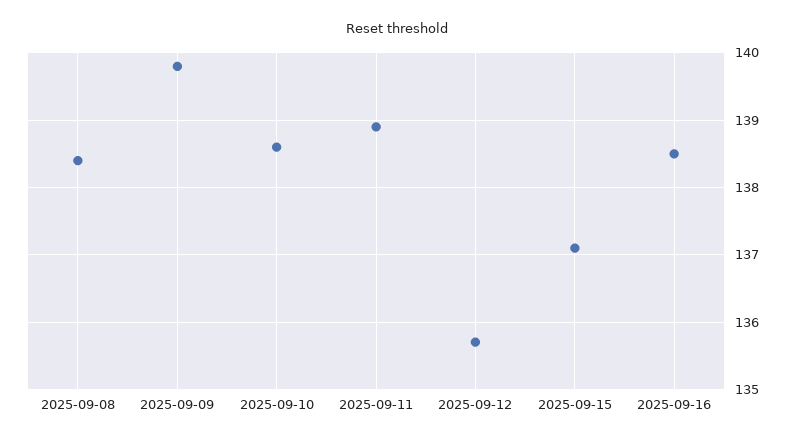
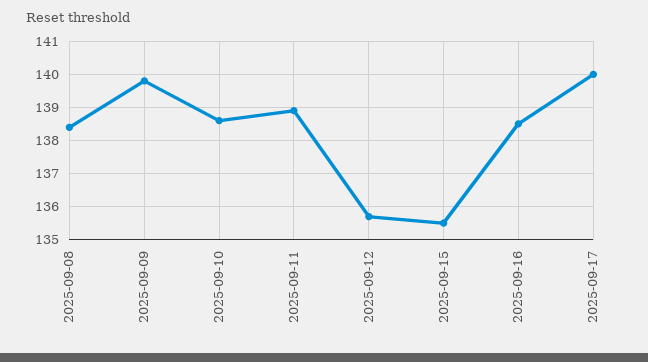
2025-09-15: 137.1 -> 135.5
2025-09-17: none -> 140

